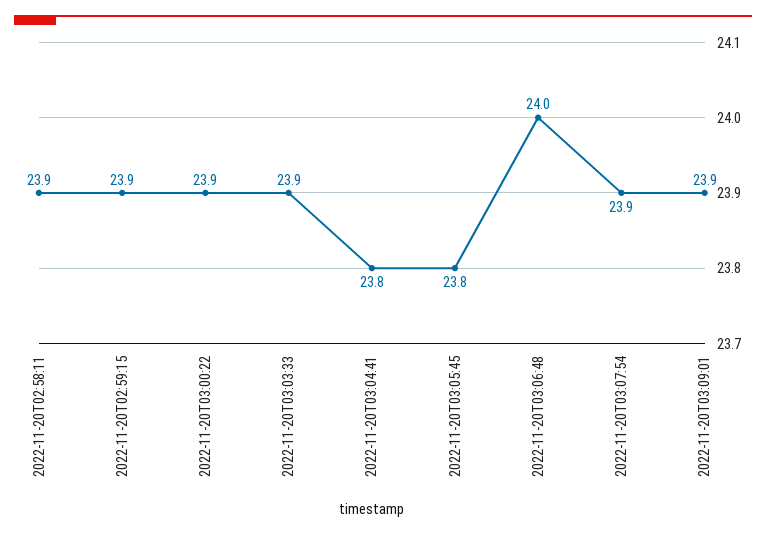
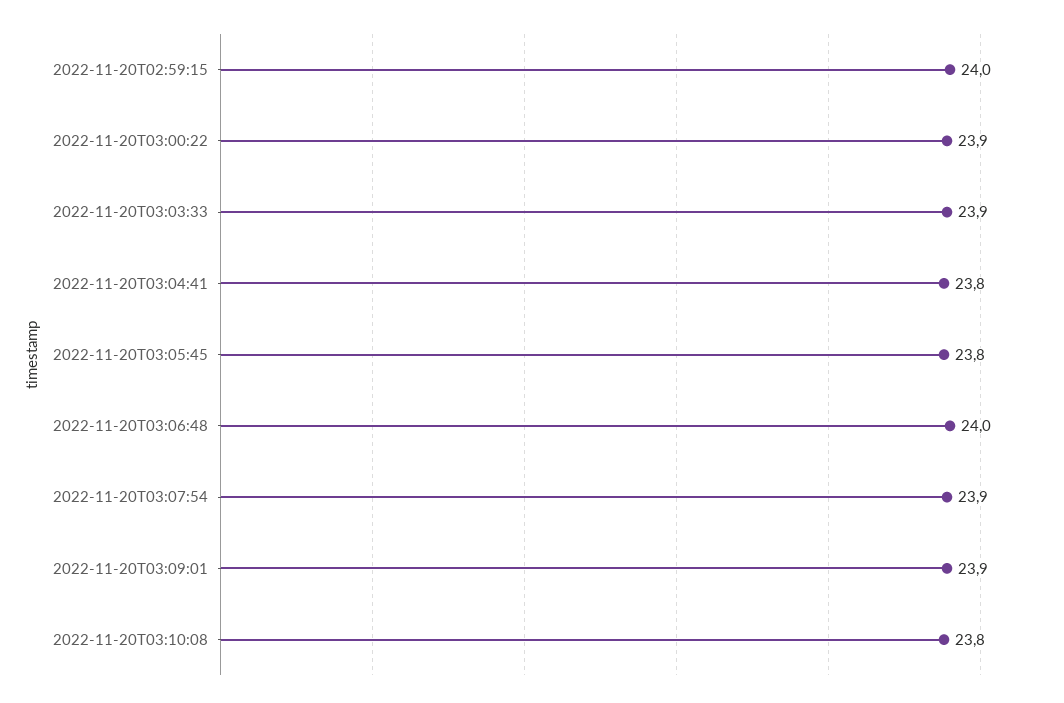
2022-11-20T02:58:11: 23.9 -> none
2022-11-20T02:59:15: 23.9 -> 24
2022-11-20T03:10:08: none -> 23.8

